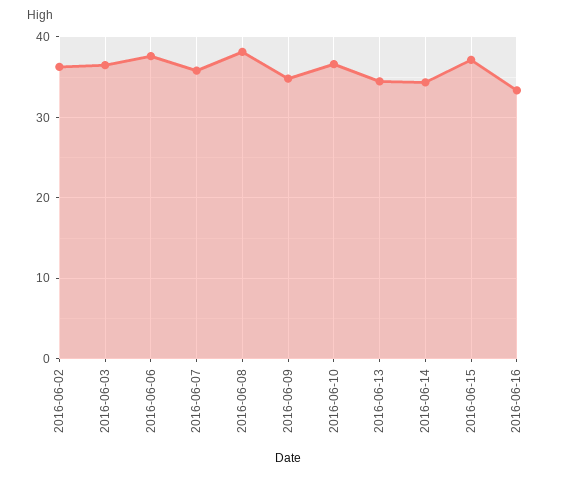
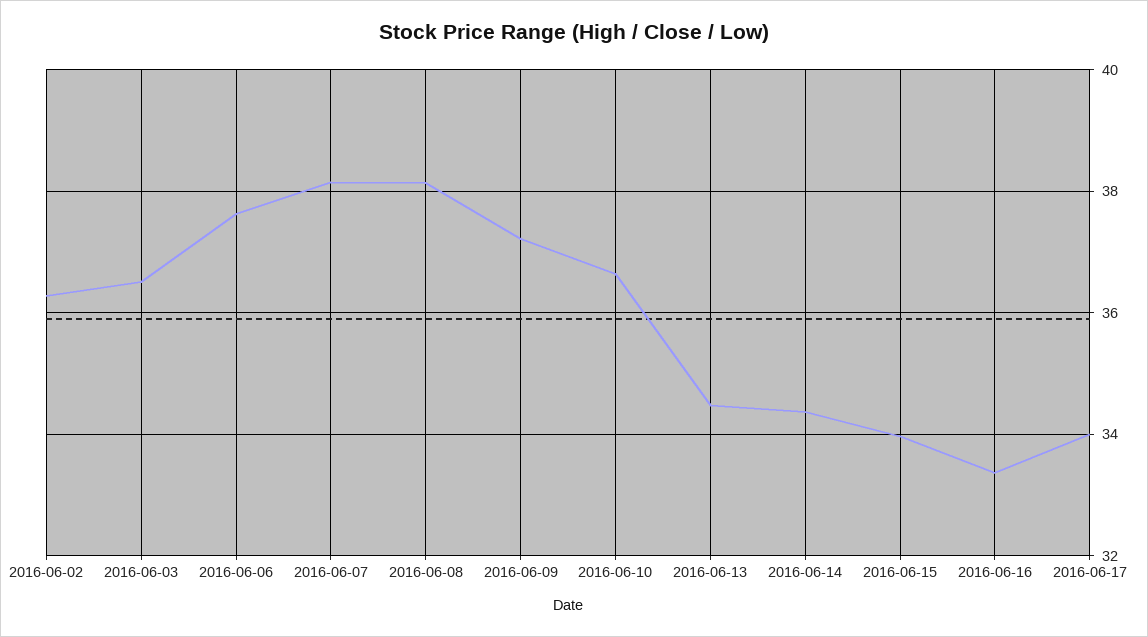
2016-06-07: 36 -> 38.2
2016-06-09: 35 -> 37.2
2016-06-15: 37 -> 34
2016-06-17: none -> 34

